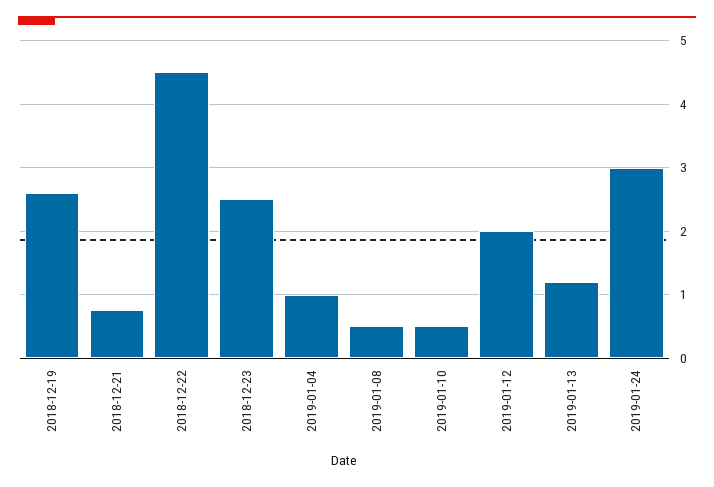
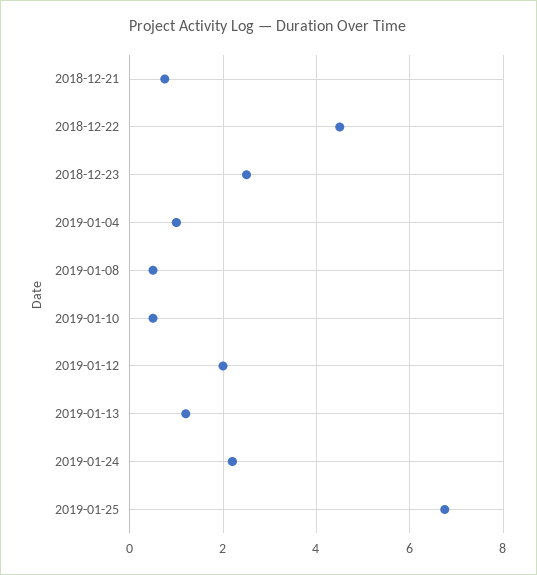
2018-12-19: 2.6 -> none
2019-01-24: 3 -> 2.2
2019-01-25: none -> 6.8

